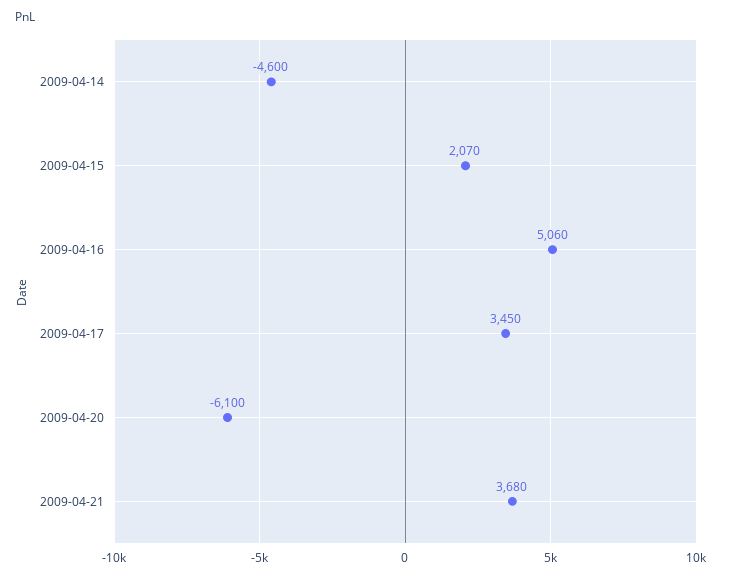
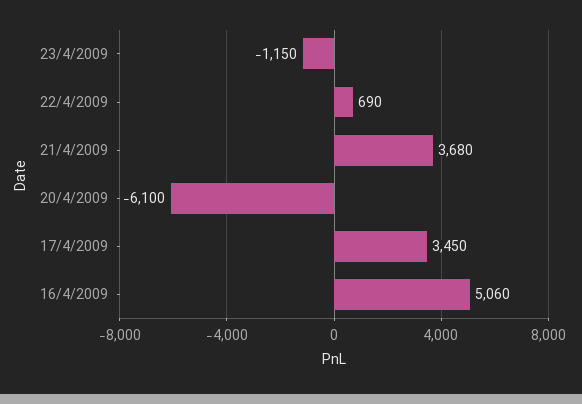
2009-04-14: -4600 -> none
2009-04-15: 2070 -> none
23/4/2009: none -> -1150
22/4/2009: none -> 690

